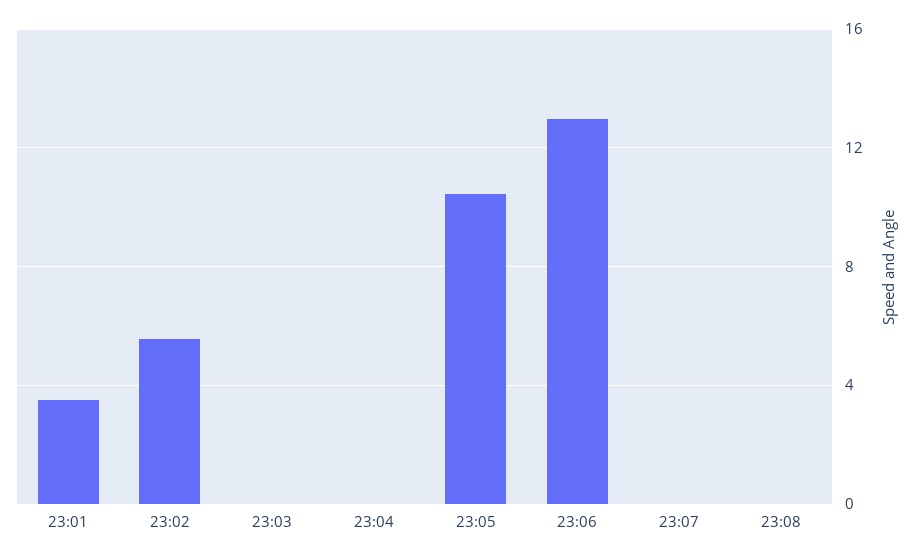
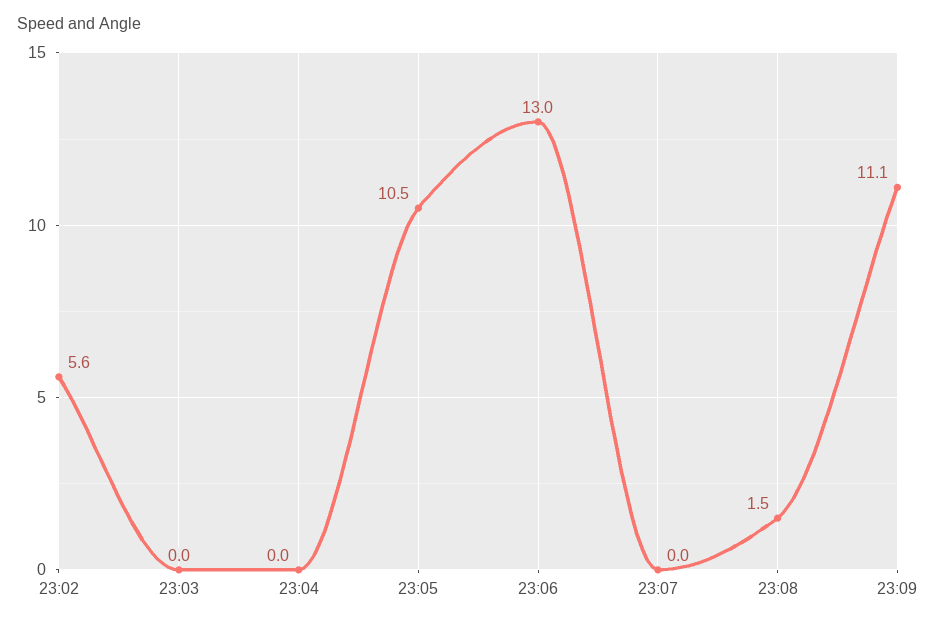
23:01: 3.5 -> none
23:08: 0 -> 1.5
23:09: none -> 11.1

